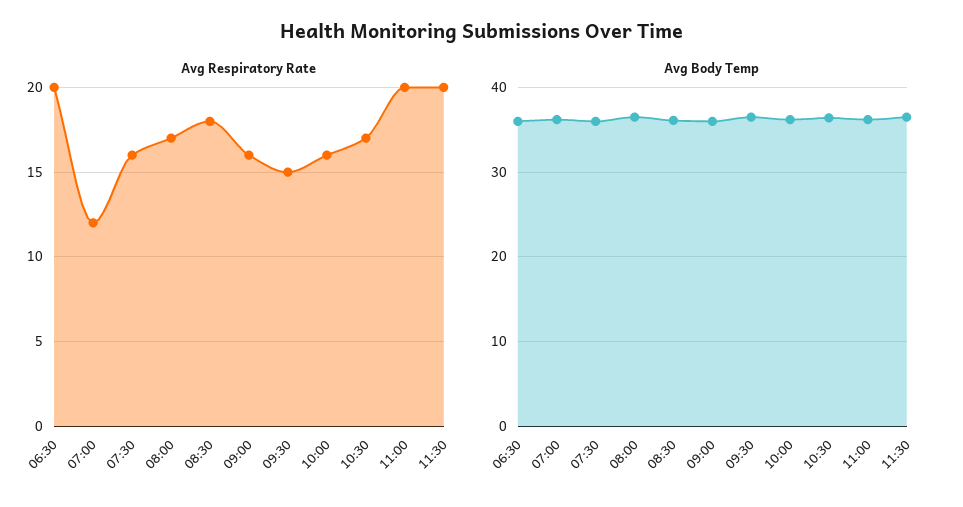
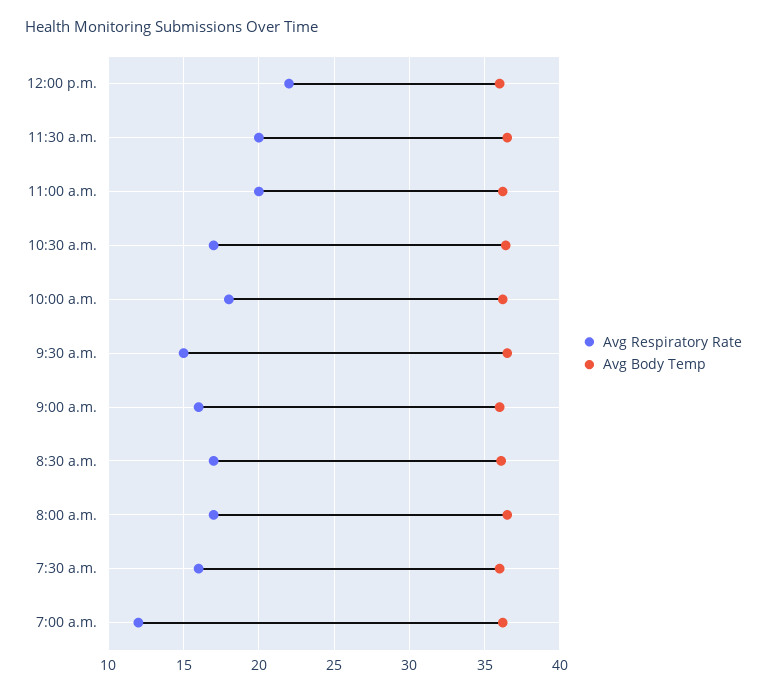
Avg Respiratory Rate, 06:30: 20 -> none
Avg Respiratory Rate, 08:30: 18 -> 17
Avg Respiratory Rate, 10:00: 16 -> 18
Avg Body Temp, 06:30: 36 -> none
Avg Respiratory Rate, 12:00 p.m.: none -> 22
Avg Body Temp, 12:00 p.m.: none -> 36

